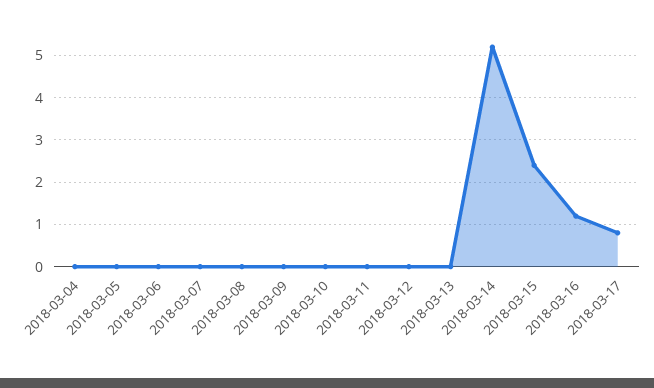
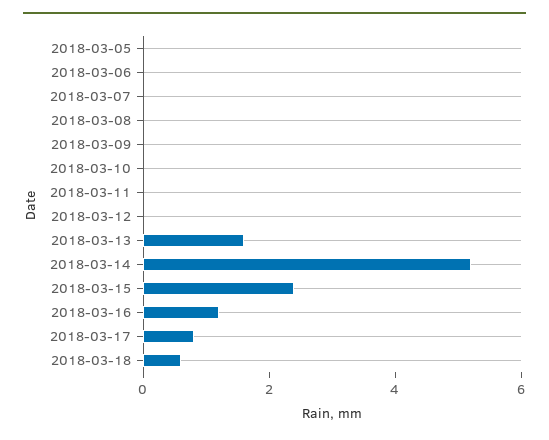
2018-03-04: 0 -> none
2018-03-13: 0 -> 1.5
2018-03-18: none -> 0.5

